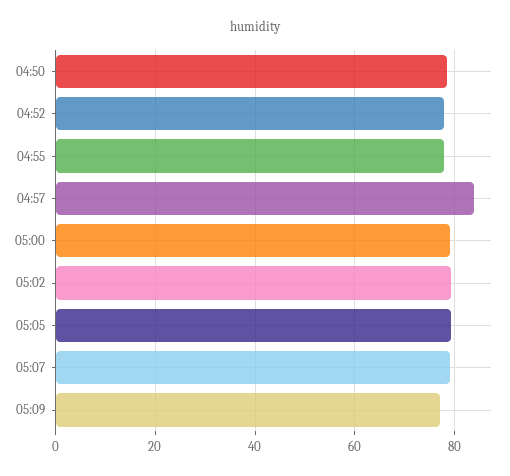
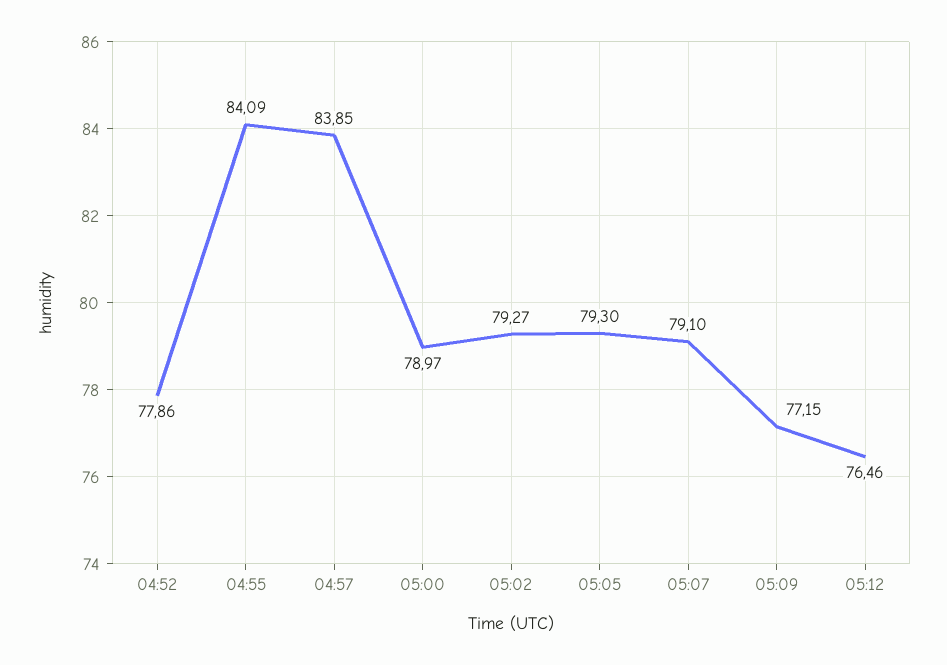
04:50: 78 -> none
04:55: 78 -> 84.09
05:12: none -> 76.46

